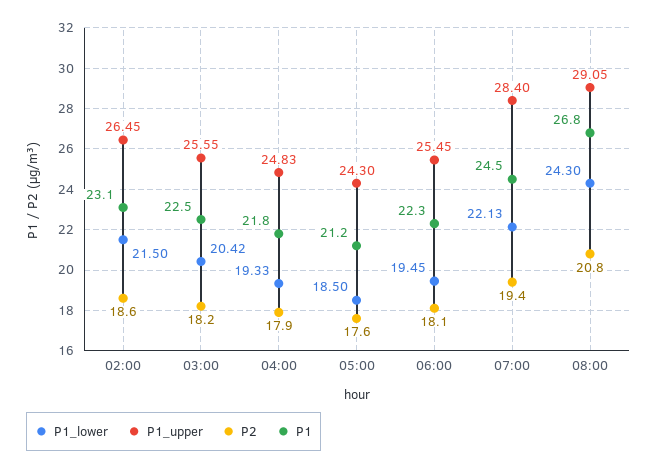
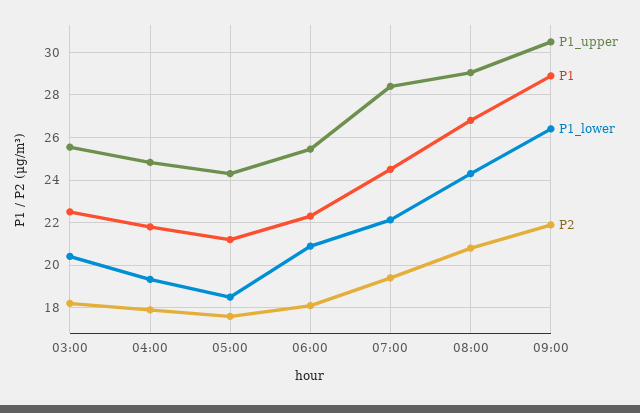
P1_lower, 02:00: 21.5 -> none
P1_upper, 02:00: 26.45 -> none
P2, 02:00: 18.6 -> none
P1, 02:00: 23.1 -> none
P1_lower, 06:00: 19.45 -> 21
P1_upper, 09:00: none -> 30.5
P1, 09:00: none -> 29
P1_lower, 09:00: none -> 26.5
P2, 09:00: none -> 22

